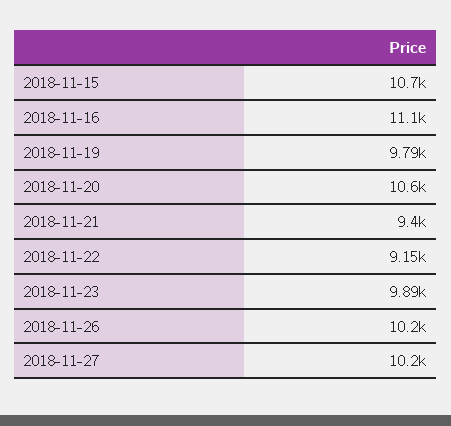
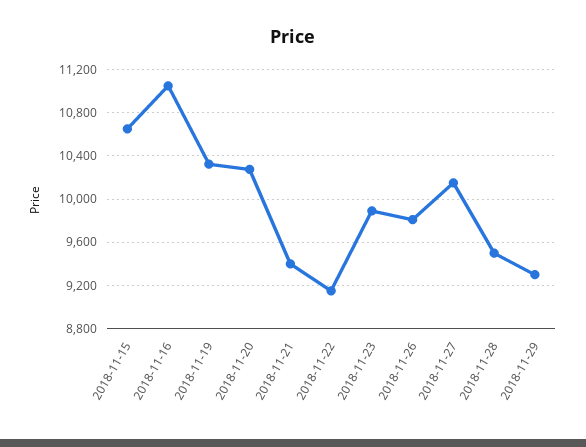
2018-11-19: 9790 -> 10300
2018-11-20: 10600 -> 10300
2018-11-26: 10200 -> 9800
2018-11-28: none -> 9500
2018-11-29: none -> 9300

